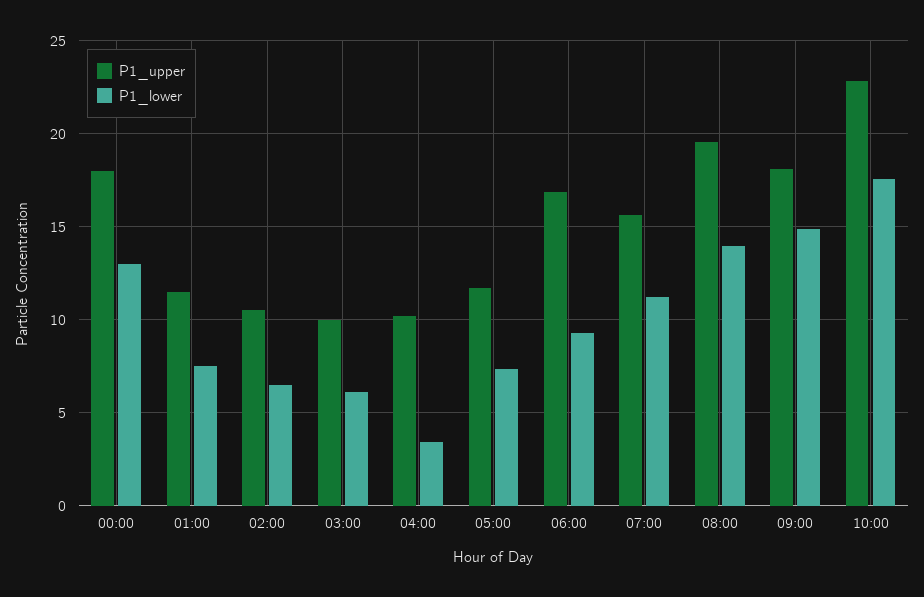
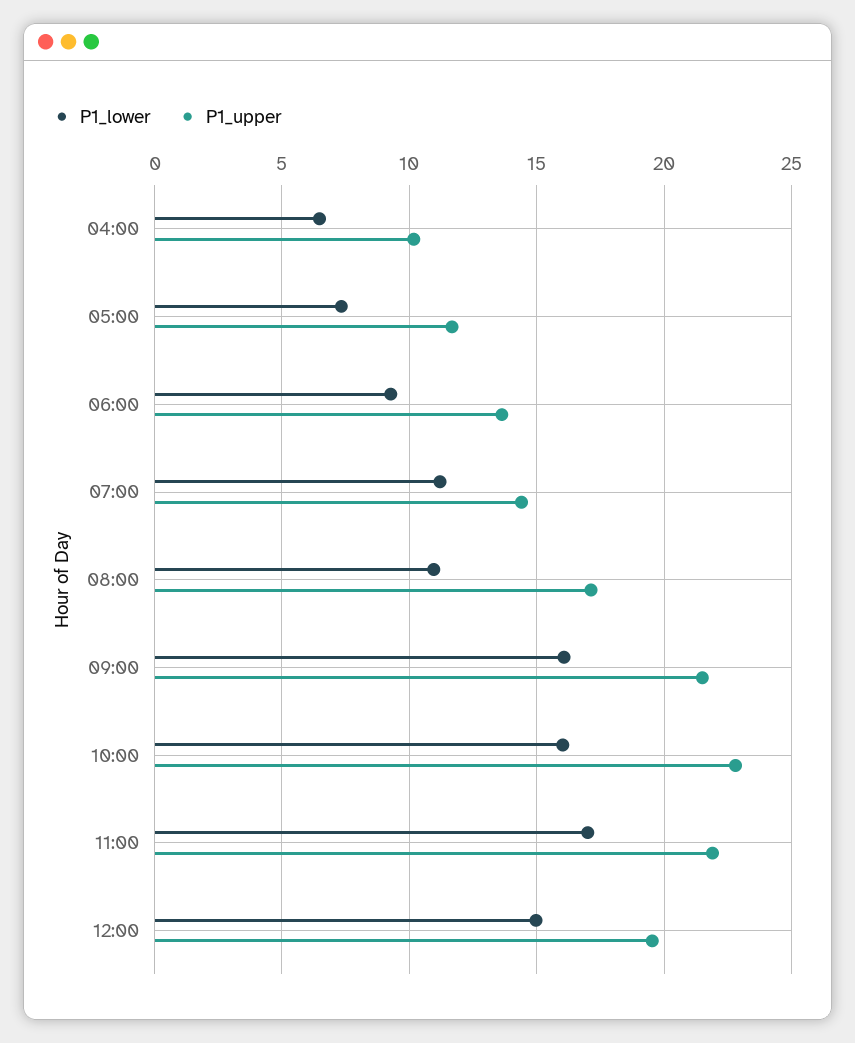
P1_upper, 00:00: 18 -> none
P1_lower, 00:00: 13 -> none
P1_upper, 01:00: 11.5 -> none
P1_lower, 01:00: 7.5 -> none
P1_upper, 02:00: 10.5 -> none
P1_lower, 02:00: 6.5 -> none
P1_upper, 03:00: 10 -> none
P1_lower, 03:00: 6 -> none
P1_lower, 04:00: 3.5 -> 6.5
P1_upper, 06:00: 17 -> 13.5
P1_upper, 07:00: 15.5 -> 14.5
P1_upper, 08:00: 19.5 -> 17
P1_lower, 08:00: 14 -> 11
P1_upper, 09:00: 18 -> 21.5
P1_lower, 09:00: 15 -> 16
P1_lower, 10:00: 17.5 -> 16
P1_lower, 11:00: none -> 17
P1_upper, 11:00: none -> 22
P1_lower, 12:00: none -> 15
P1_upper, 12:00: none -> 19.5

